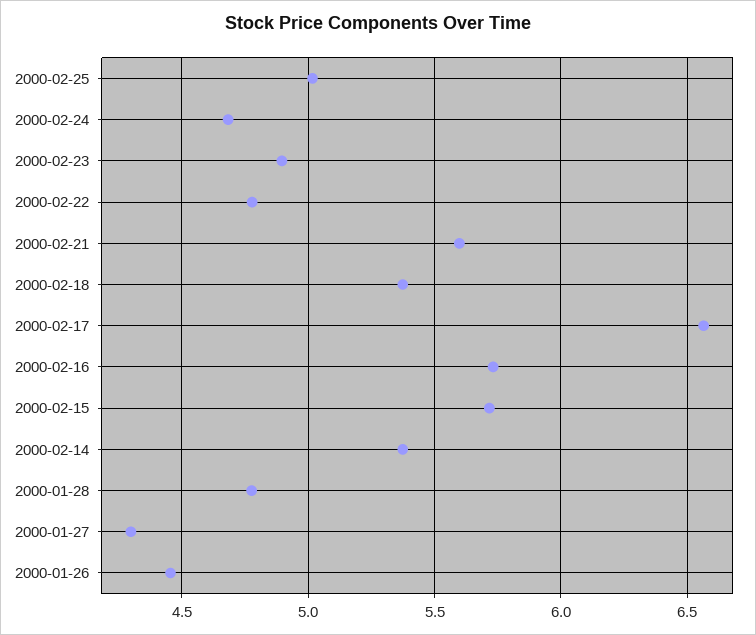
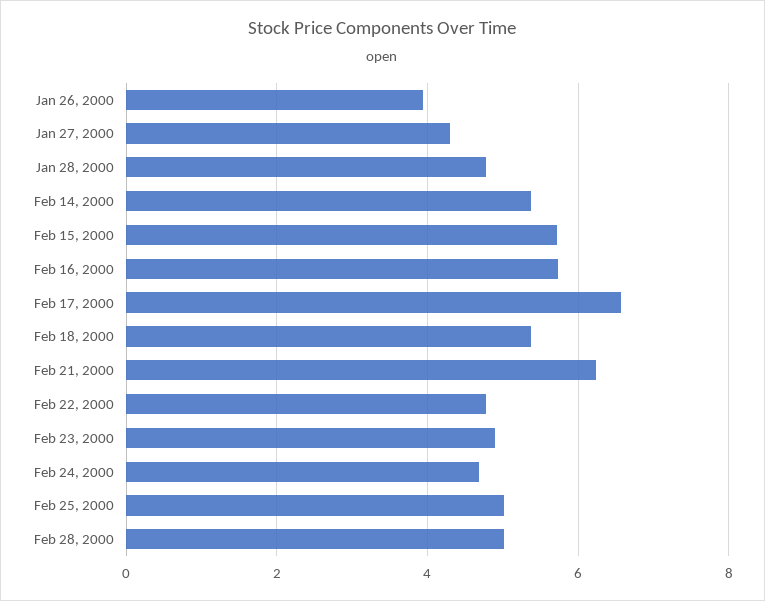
2000-02-21: 5.6 -> 6.2
2000-01-26: 4.45 -> 4
Feb 28, 2000: none -> 5

